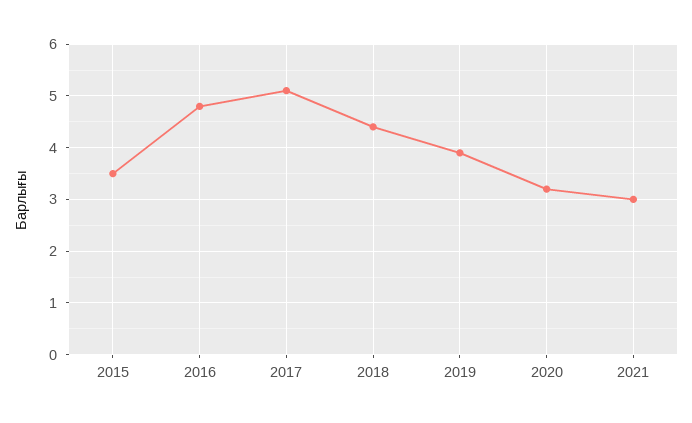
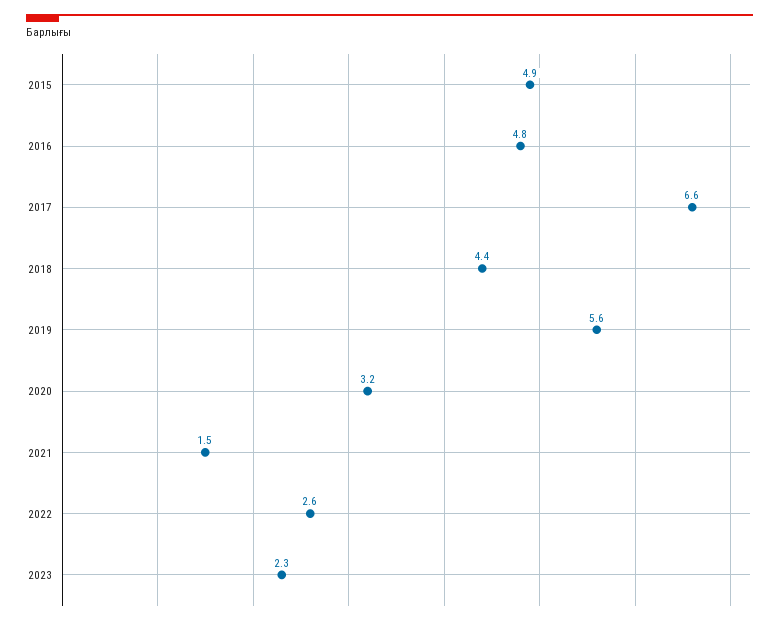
2015: 3.5 -> 4.9
2017: 5 -> 6.6
2019: 4 -> 5.6
2021: 3 -> 1.5
2022: none -> 2.6
2023: none -> 2.3

